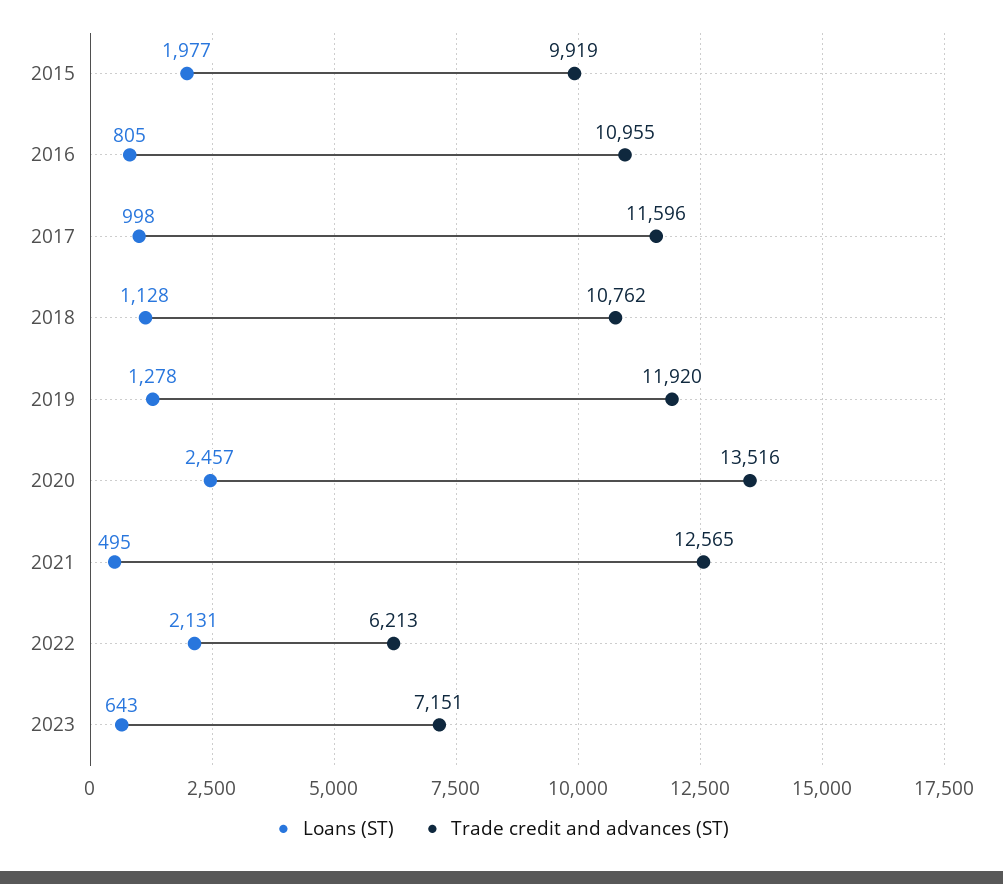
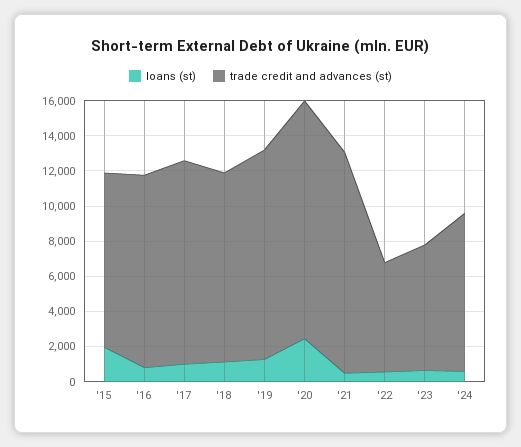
Loans (ST), 2022: 2131 -> 500
Loans (ST), '24: none -> 500
Trade credit and advances (ST), '24: none -> 9000

